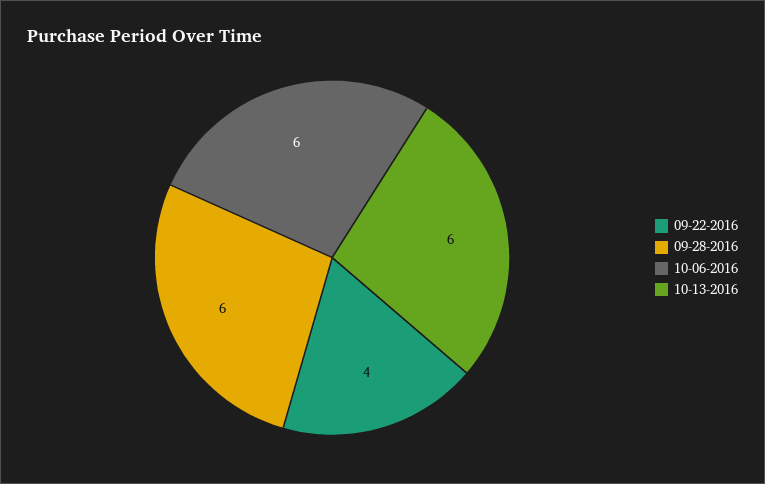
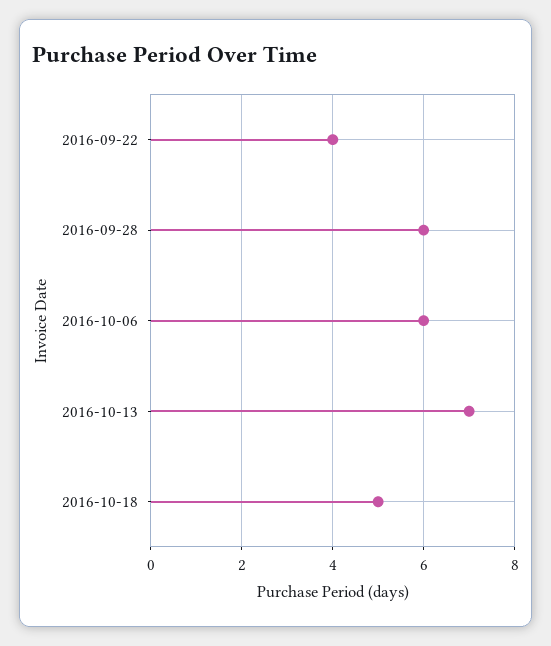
10-13-2016: 6 -> 7
2016-10-18: none -> 5

